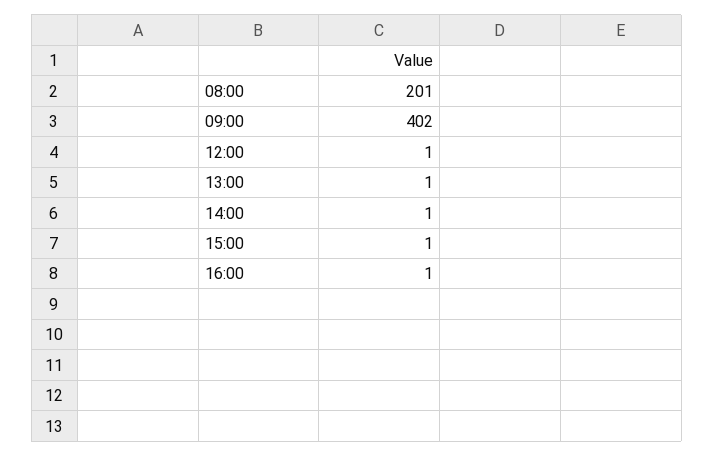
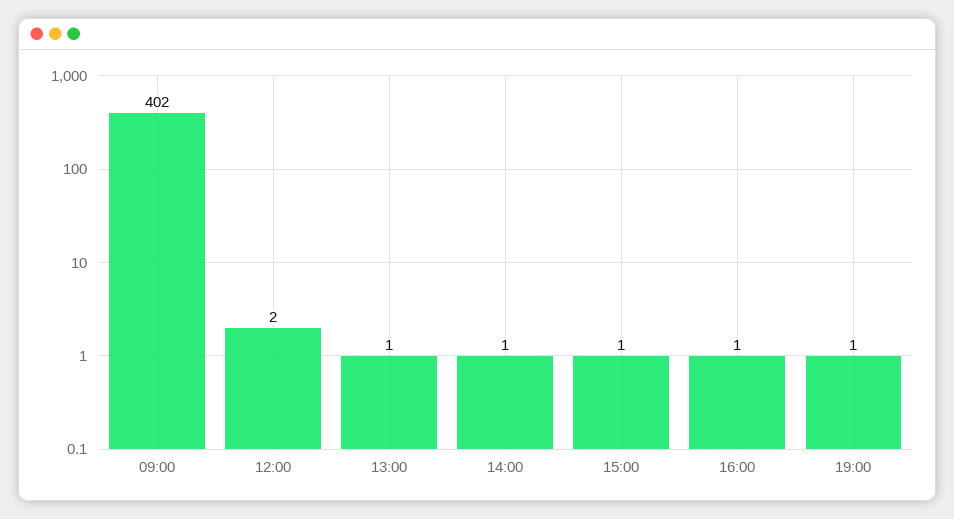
08:00: 201 -> none
12:00: 1 -> 2
19:00: none -> 1

